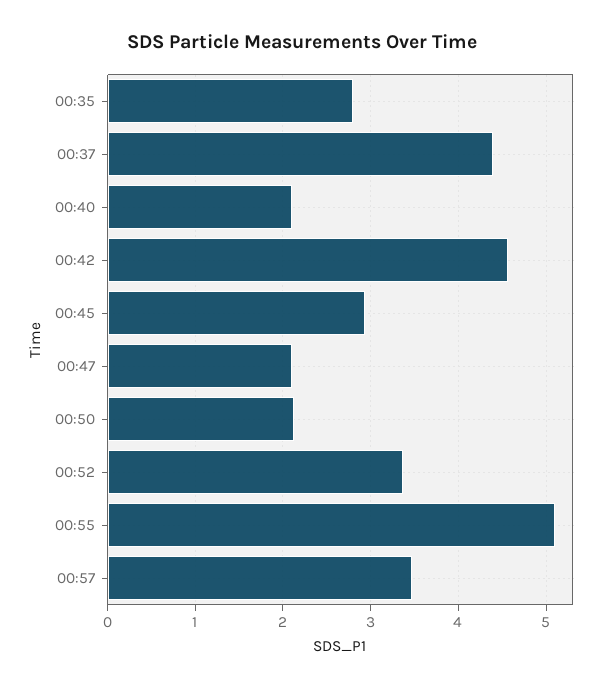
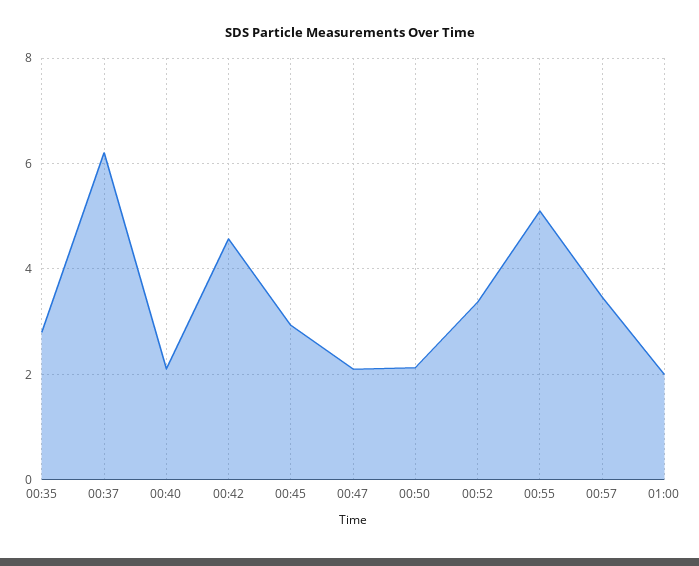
00:37: 4.4 -> 6.2
01:00: none -> 2

